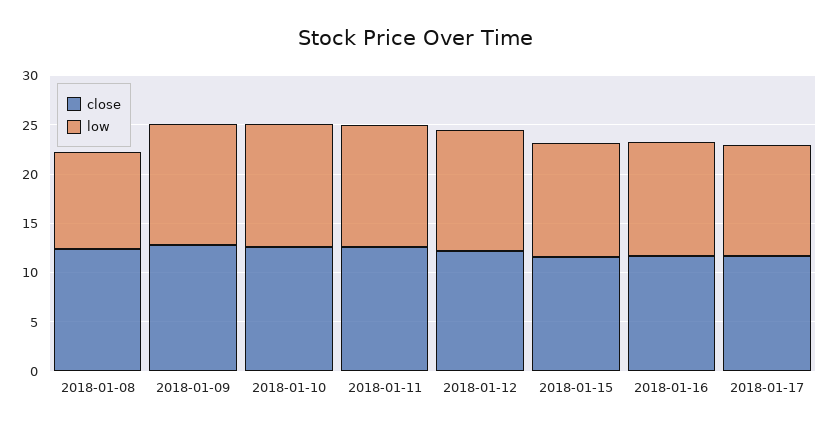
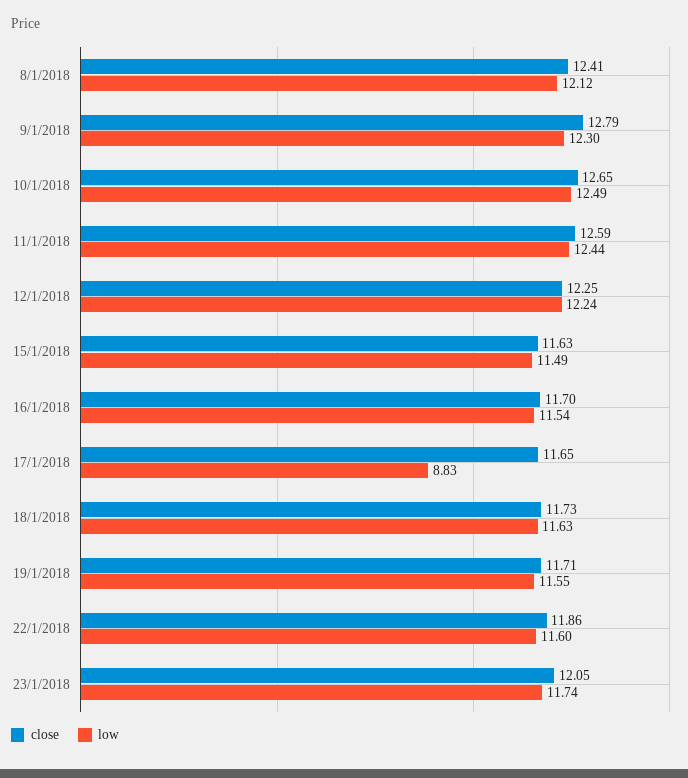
low, 2018-01-08: 10 -> 12.12
low, 2018-01-17: 11 -> 8.83
close, 18/1/2018: none -> 11.73
low, 18/1/2018: none -> 11.63
close, 19/1/2018: none -> 11.71
low, 19/1/2018: none -> 11.55
close, 22/1/2018: none -> 11.86
low, 22/1/2018: none -> 11.6
close, 23/1/2018: none -> 12.05
low, 23/1/2018: none -> 11.74

